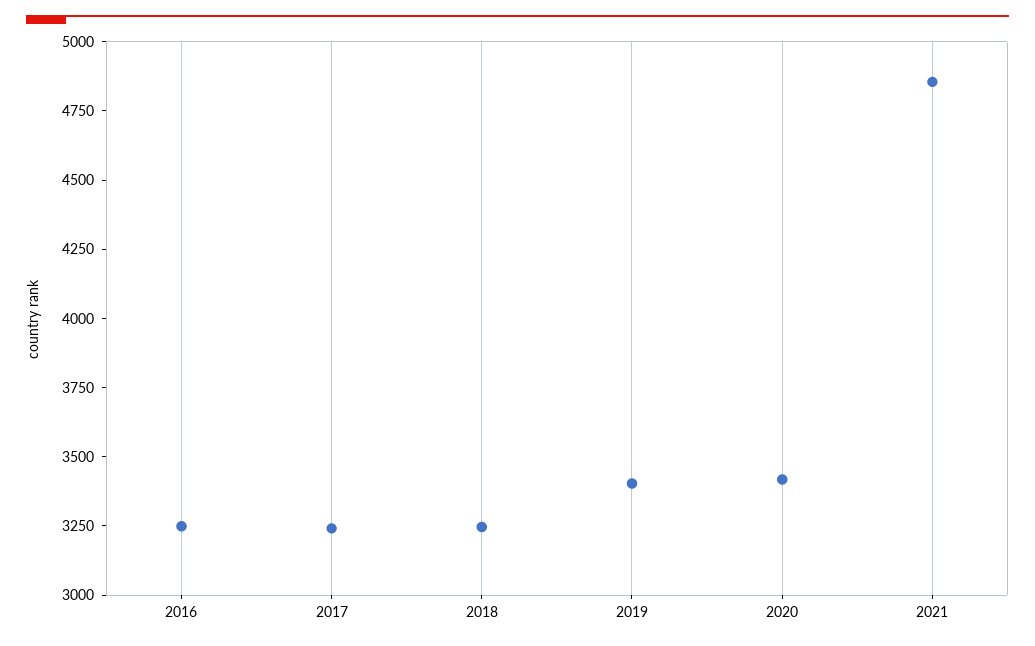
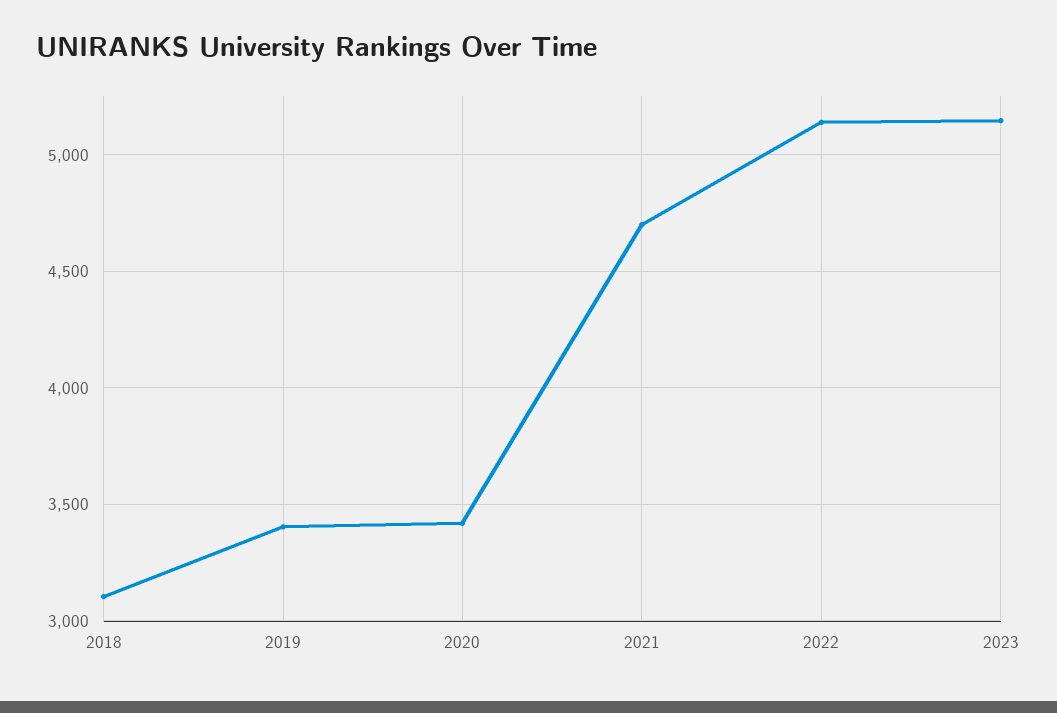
2016: 3250 -> none
2017: 3250 -> none
2018: 3250 -> 3100
2021: 4850 -> 4700
2022: none -> 5150
2023: none -> 5150

